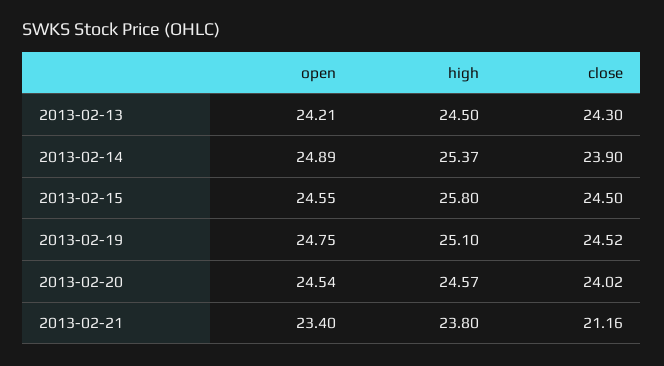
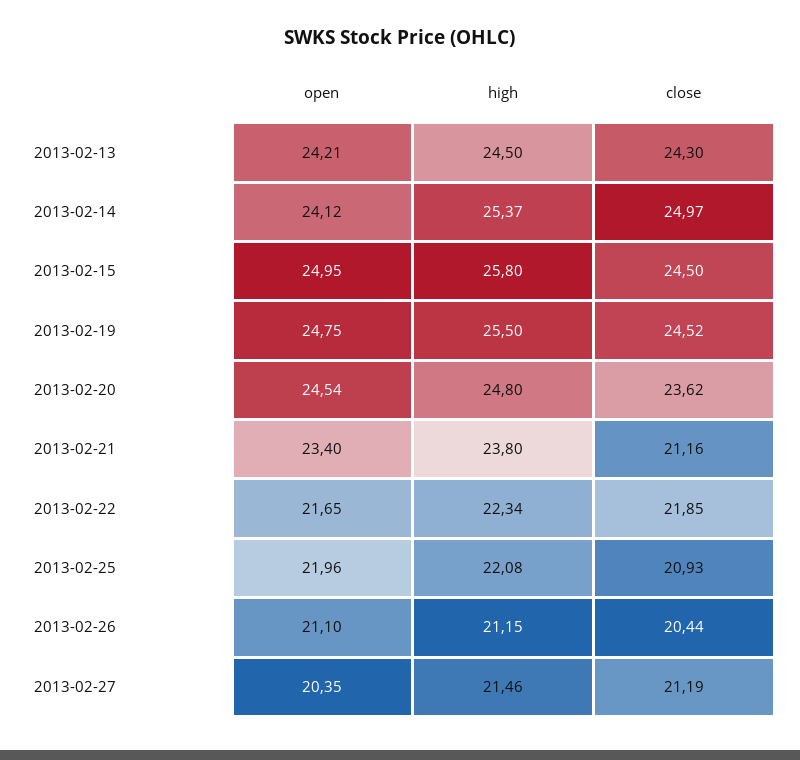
open, 2013-02-14: 24.89 -> 24.12
close, 2013-02-14: 23.9 -> 24.97
open, 2013-02-15: 24.55 -> 24.95
high, 2013-02-19: 25.1 -> 25.5
high, 2013-02-20: 24.57 -> 24.8
close, 2013-02-20: 24.02 -> 23.62
open, 2013-02-22: none -> 21.65
high, 2013-02-22: none -> 22.34
close, 2013-02-22: none -> 21.85
open, 2013-02-25: none -> 21.96
high, 2013-02-25: none -> 22.08
close, 2013-02-25: none -> 20.93
open, 2013-02-26: none -> 21.1
high, 2013-02-26: none -> 21.15
close, 2013-02-26: none -> 20.44
open, 2013-02-27: none -> 20.35
high, 2013-02-27: none -> 21.46
close, 2013-02-27: none -> 21.19

